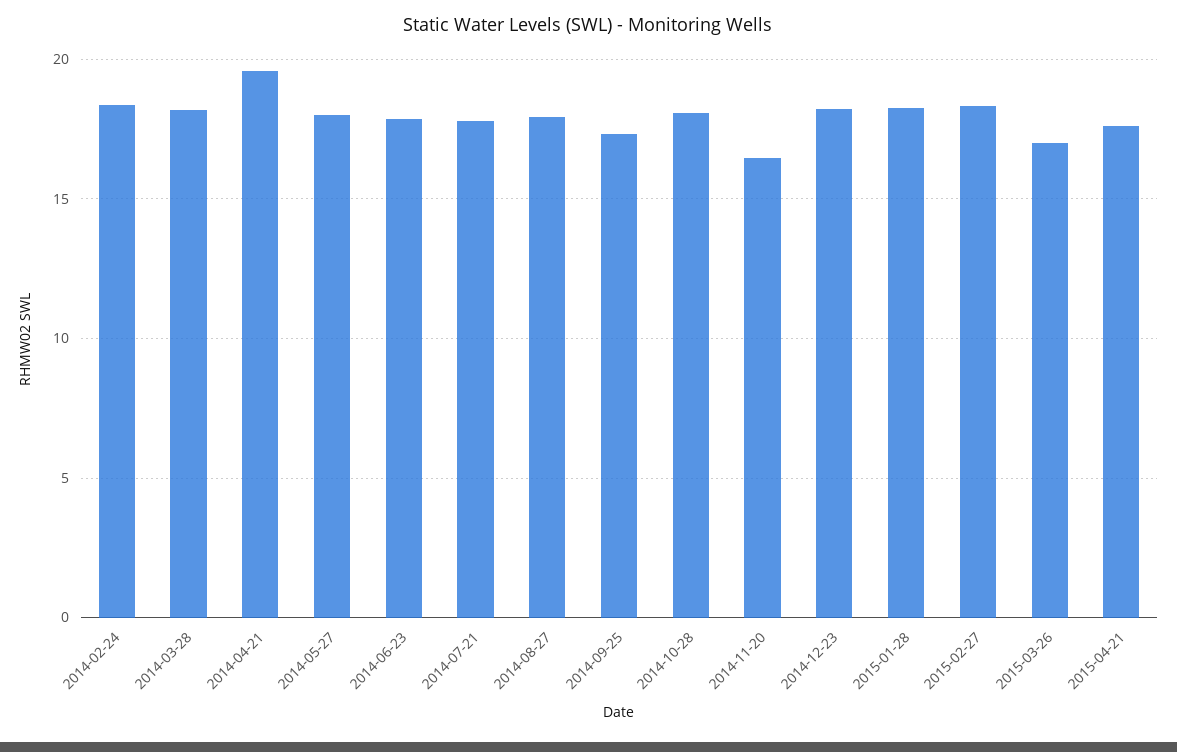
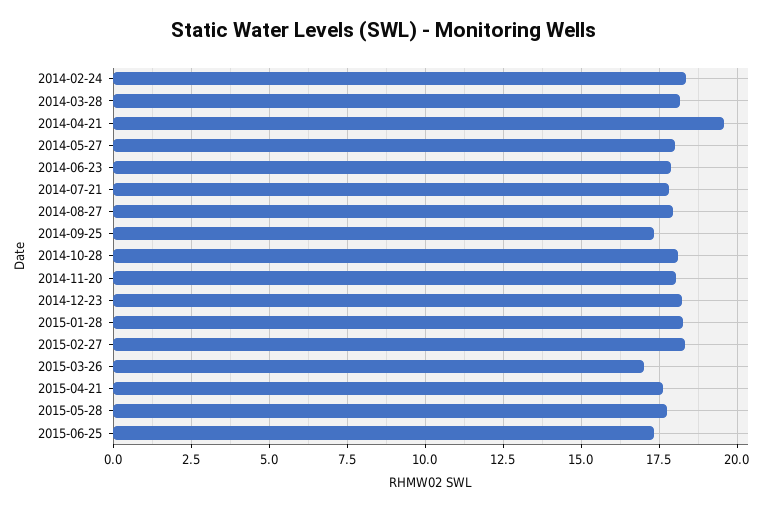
2014-11-20: 16.5 -> 18
2015-05-28: none -> 17.75
2015-06-25: none -> 17.25

